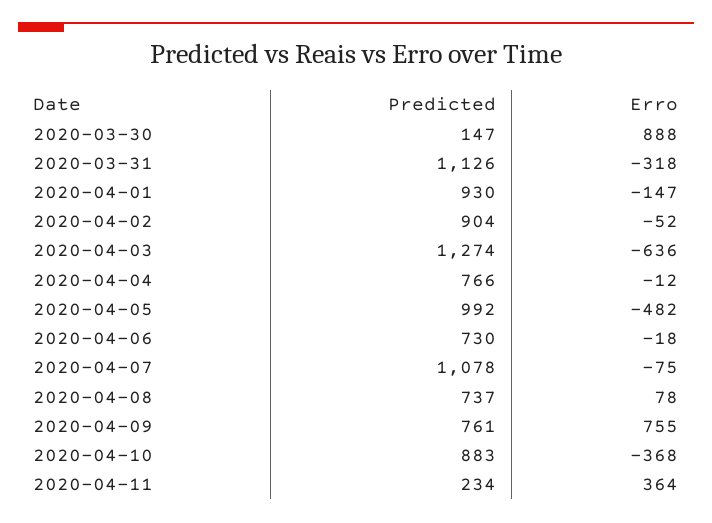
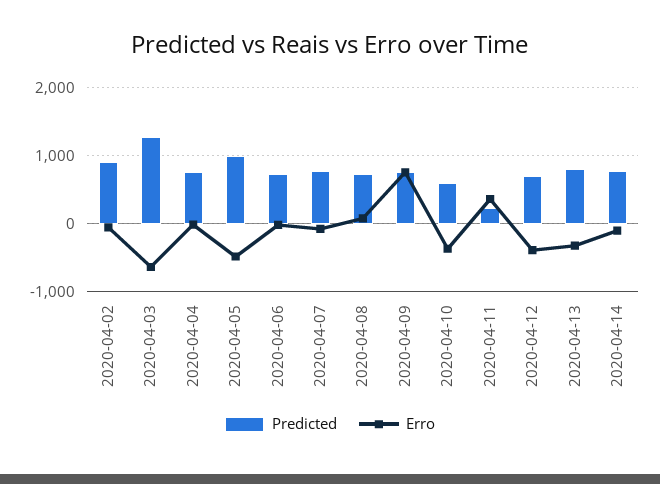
Predicted, 2020-03-30: 147 -> none
Erro, 2020-03-30: 888 -> none
Predicted, 2020-03-31: 1126 -> none
Erro, 2020-03-31: -318 -> none
Predicted, 2020-04-01: 930 -> none
Erro, 2020-04-01: -147 -> none
Predicted, 2020-04-07: 1078 -> 800
Predicted, 2020-04-10: 883 -> 600
Predicted, 2020-04-12: none -> 700
Erro, 2020-04-12: none -> -400
Predicted, 2020-04-13: none -> 800
Erro, 2020-04-13: none -> -300
Predicted, 2020-04-14: none -> 800
Erro, 2020-04-14: none -> -100

